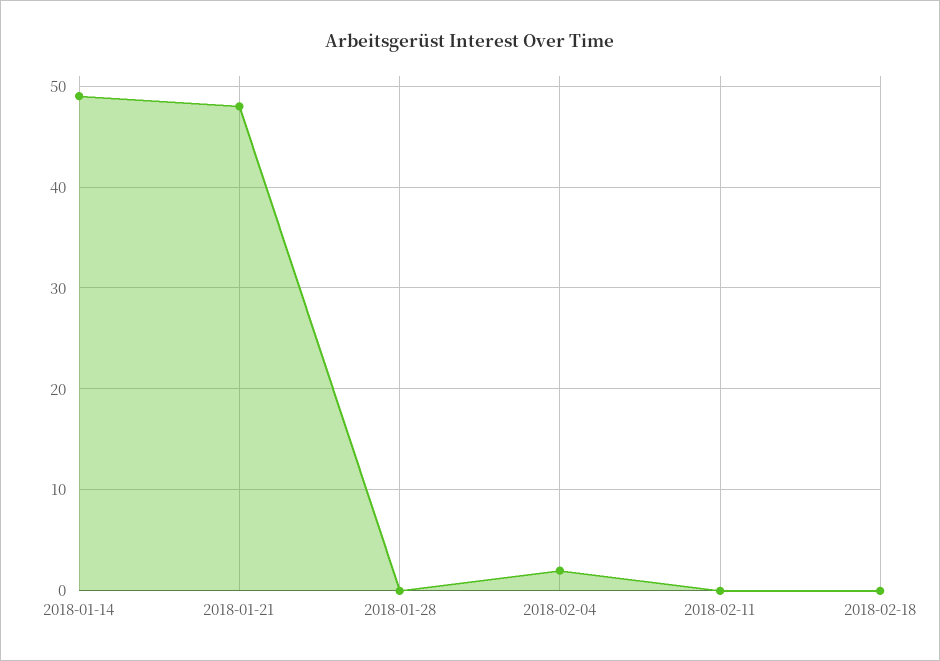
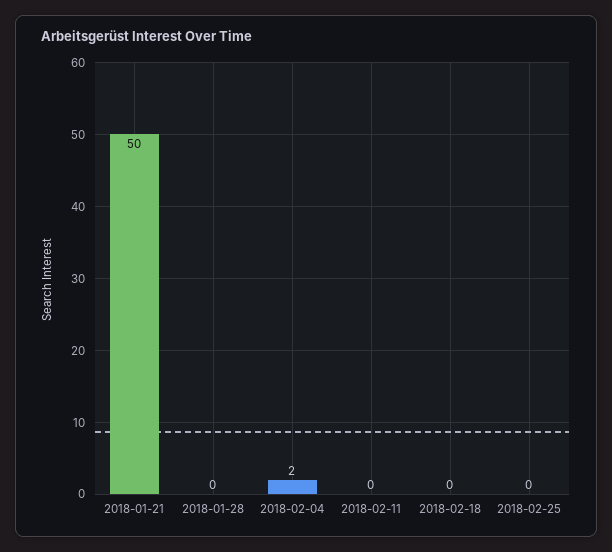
2018-01-14: 49 -> none
2018-01-21: 48 -> 50
2018-02-25: none -> 0

